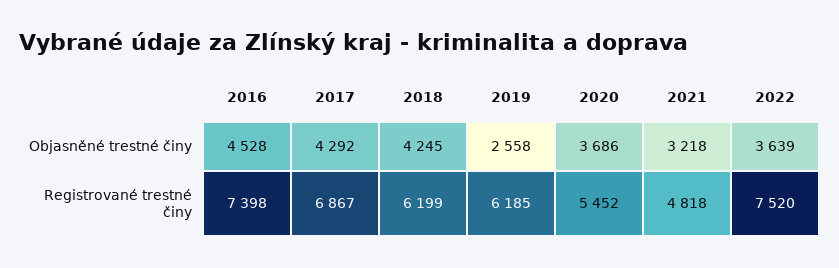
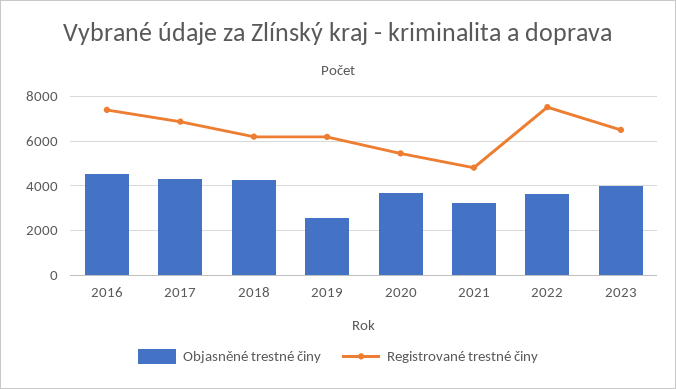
Objasněné trestné činy, 2023: none -> 4000
Registrované trestné činy, 2023: none -> 6500

